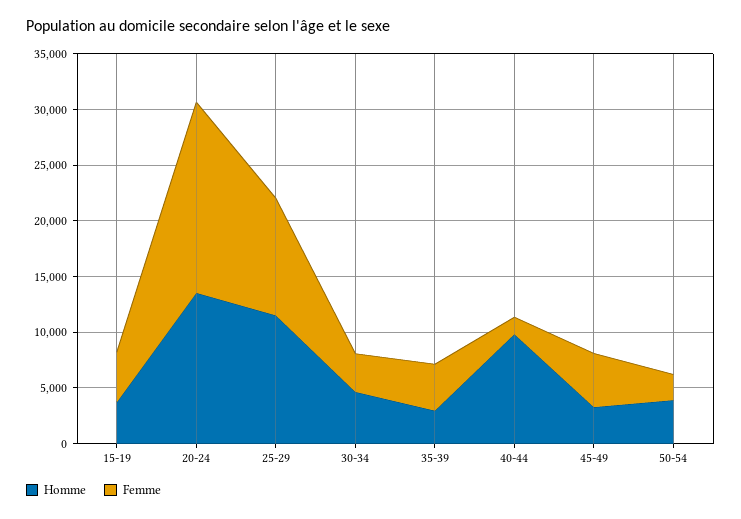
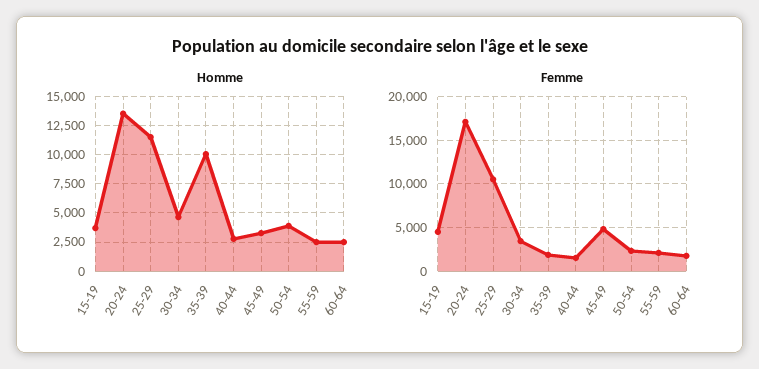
Homme, 35-39: 3000 -> 10000
Femme, 35-39: 4000 -> 2000
Homme, 40-44: 10000 -> 2500
Homme, 55-59: none -> 2500
Homme, 60-64: none -> 2500
Femme, 55-59: none -> 2000
Femme, 60-64: none -> 2000

